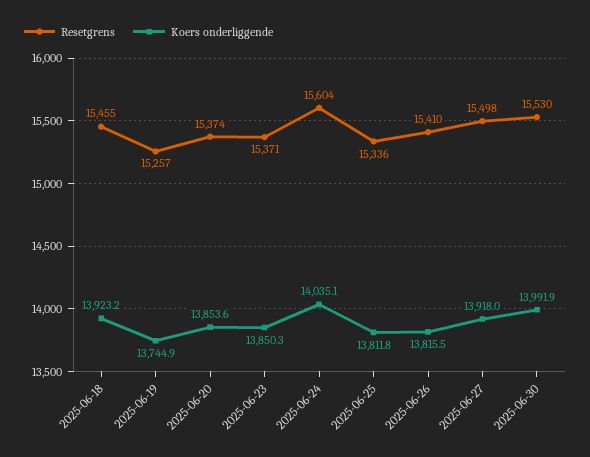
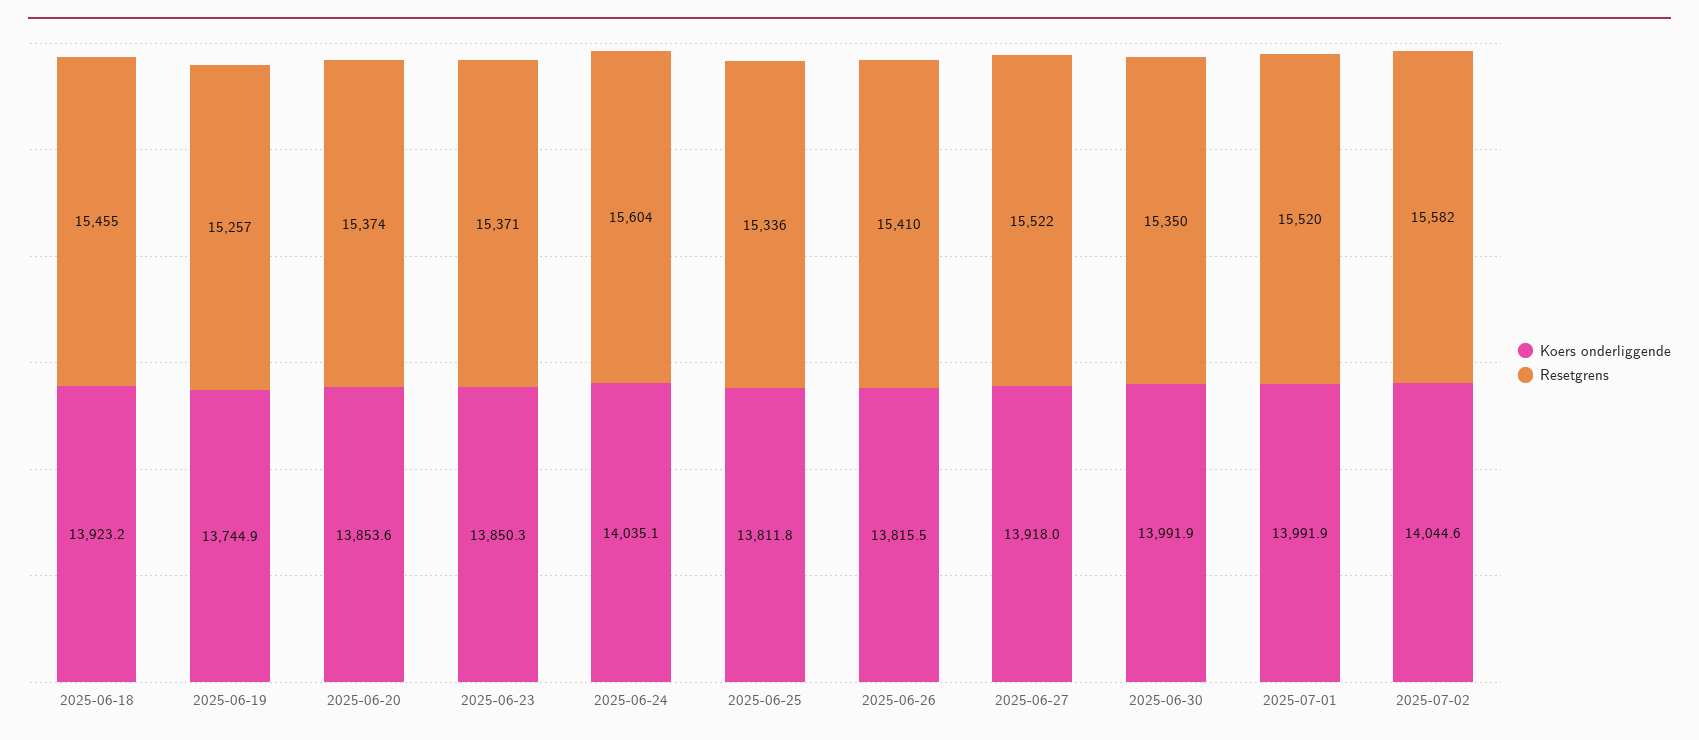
Resetgrens, 2025-06-27: 15498 -> 15522
Resetgrens, 2025-06-30: 15530 -> 15350
Koers onderliggende, 2025-07-01: none -> 13991.9
Resetgrens, 2025-07-01: none -> 15520
Koers onderliggende, 2025-07-02: none -> 14044.6
Resetgrens, 2025-07-02: none -> 15582

